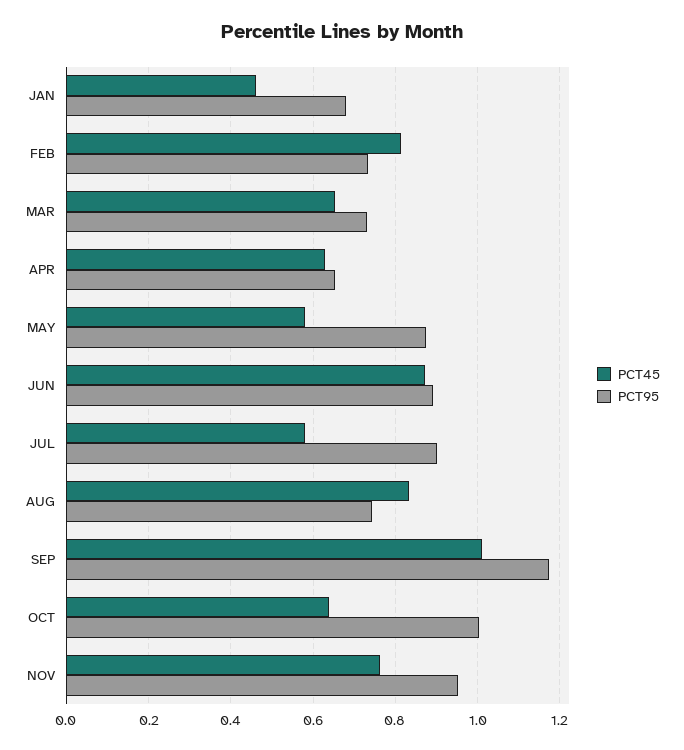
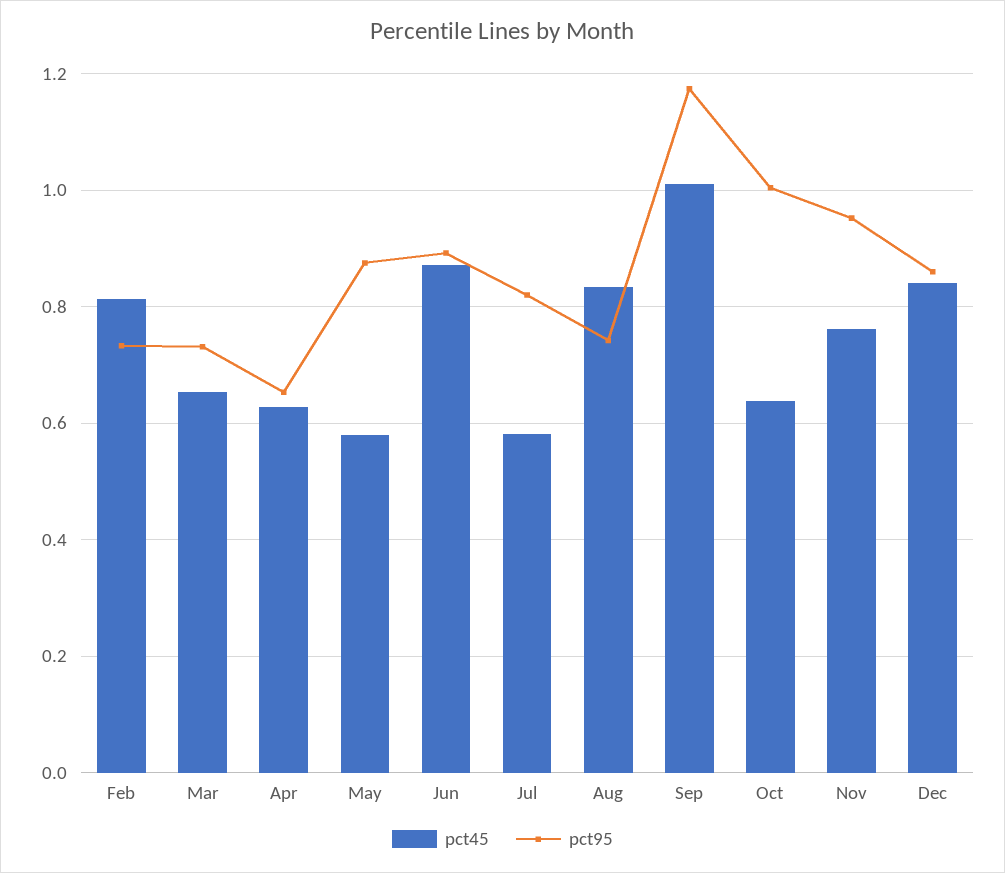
PCT45, JAN: 0.46 -> none
PCT95, JAN: 0.68 -> none
PCT95, JUL: 0.9 -> 0.82
PCT45, Dec: none -> 0.84
PCT95, Dec: none -> 0.86

